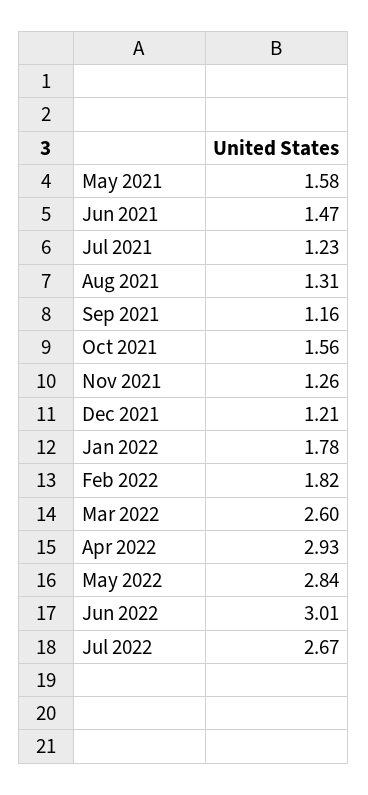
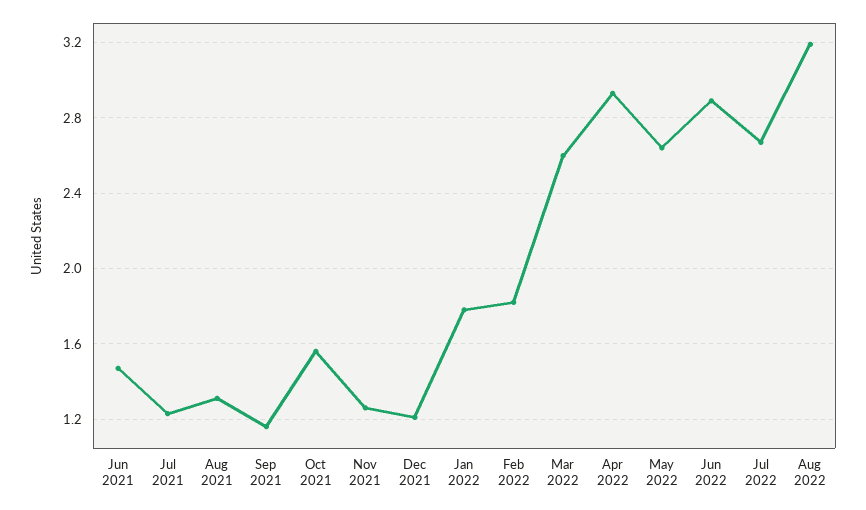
May 2021: 1.58 -> none
May 2022: 2.84 -> 2.65
Jun 2022: 3.01 -> 2.9
Aug 2022: none -> 3.2

